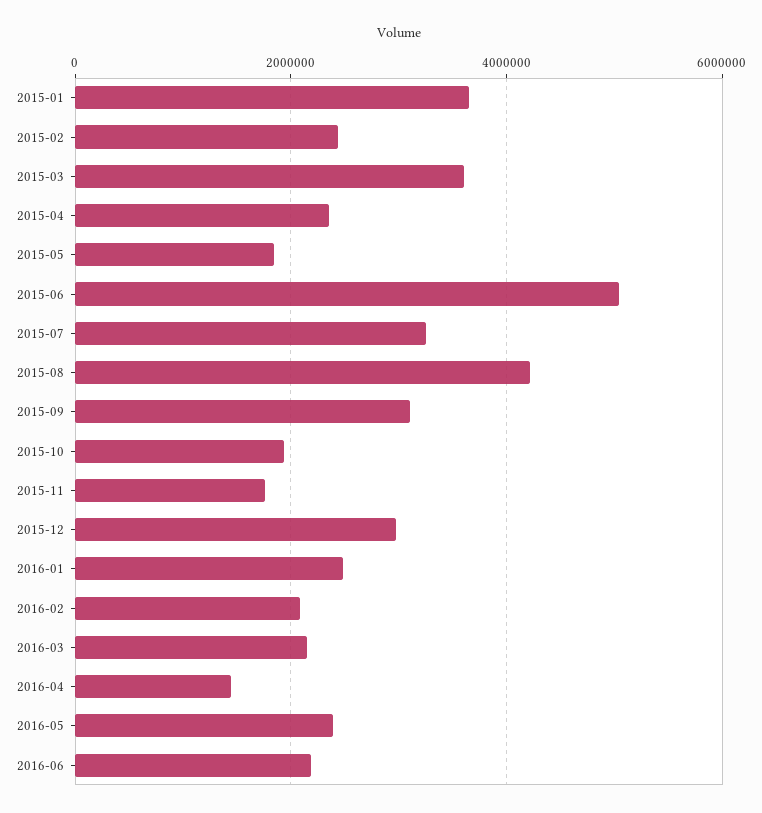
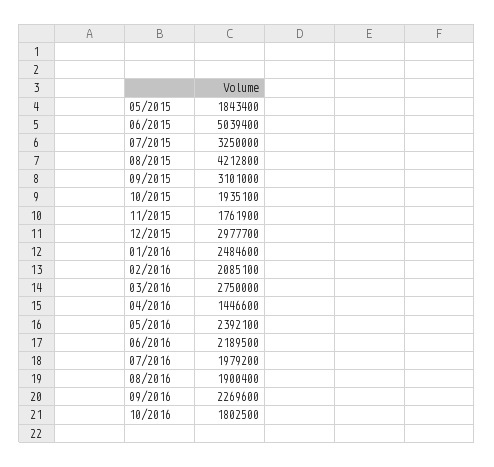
2015-01: 3600000 -> none
2015-02: 2400000 -> none
2015-03: 3600000 -> none
2015-04: 2400000 -> none
2016-03: 2200000 -> 2750000
07/2016: none -> 1979200
08/2016: none -> 1900400
09/2016: none -> 2269600
10/2016: none -> 1802500

